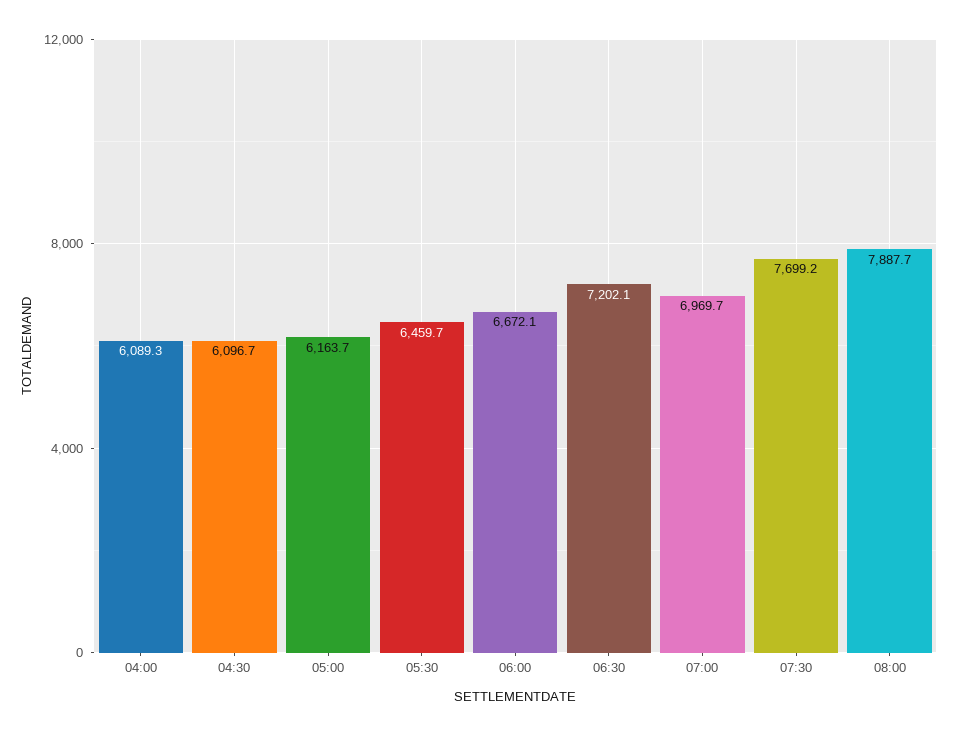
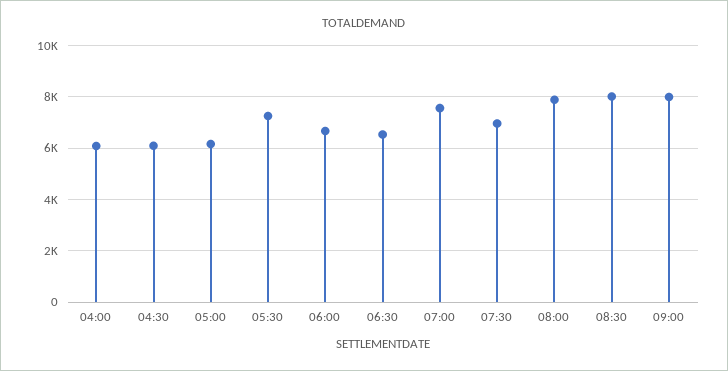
05:30: 6459.7 -> 7250
06:30: 7202.1 -> 6500
07:00: 6969.7 -> 7500
07:30: 7699.2 -> 7000
08:30: none -> 8000
09:00: none -> 8000

